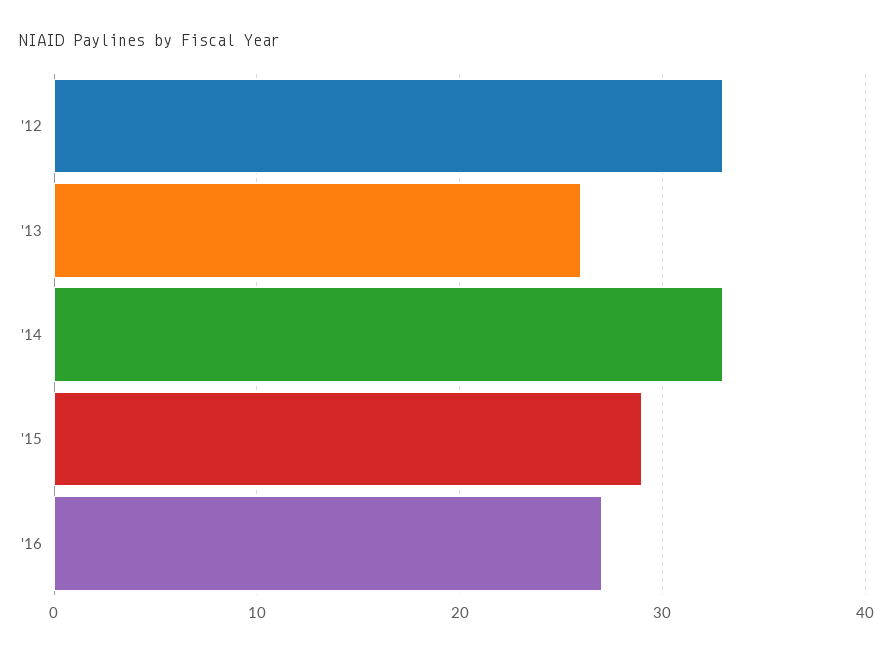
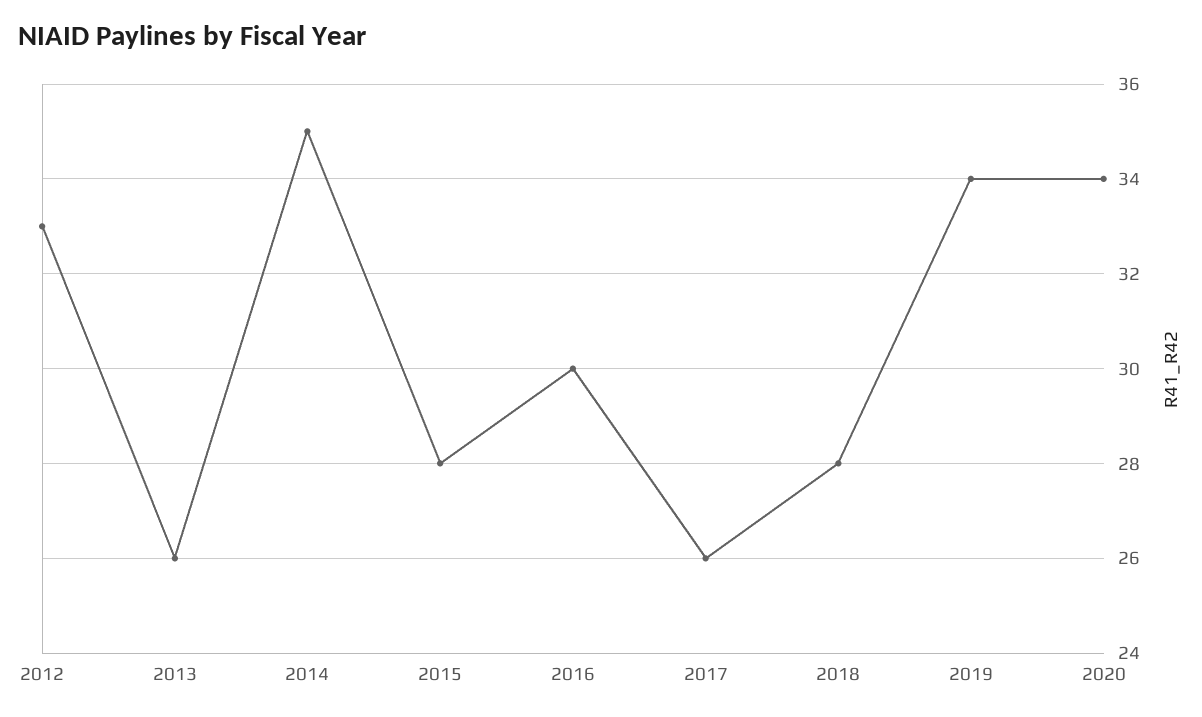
'14: 33 -> 35
'15: 29 -> 28
'16: 27 -> 30
2017: none -> 26
2018: none -> 28
2019: none -> 34
2020: none -> 34

